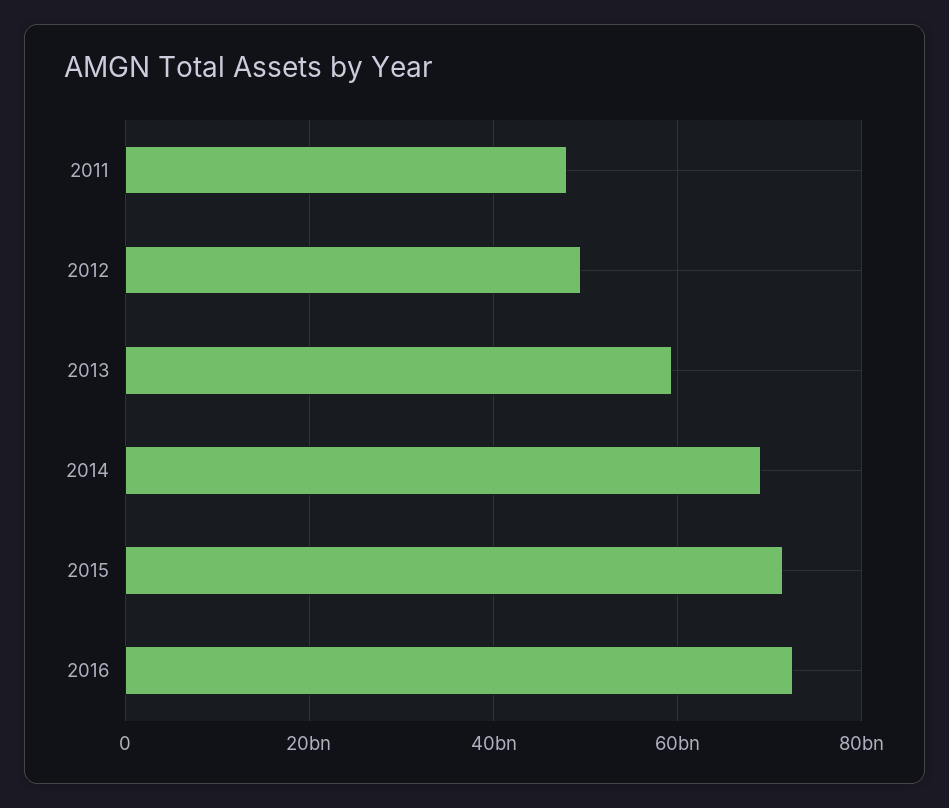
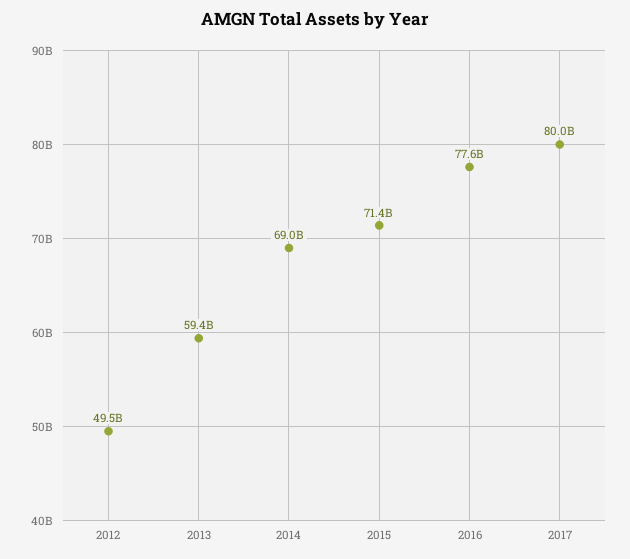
2011: 48000000000 -> none
2016: 72000000000 -> 77600000000
2017: none -> 80000000000

